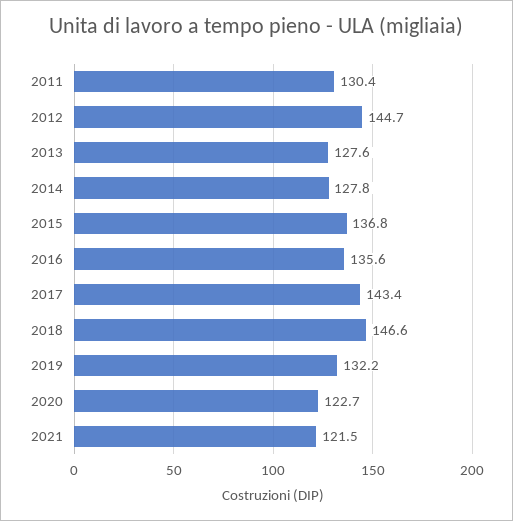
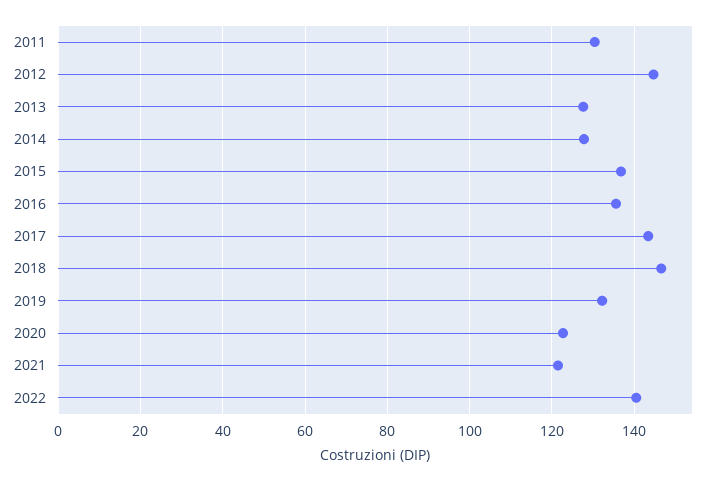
2022: none -> 140

